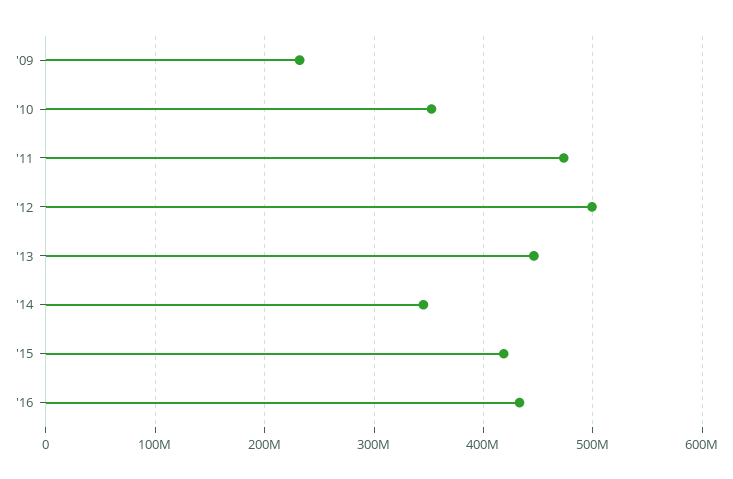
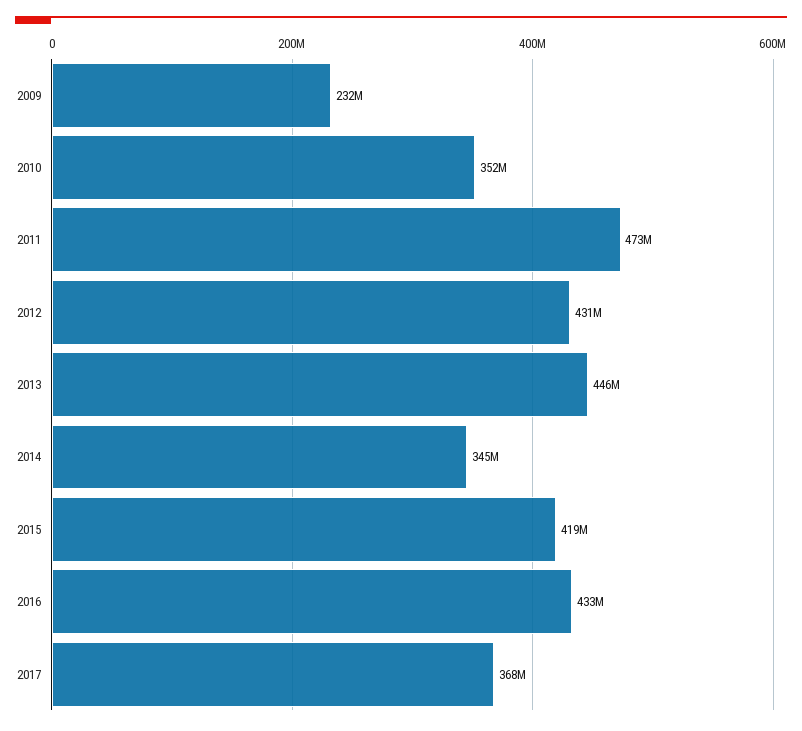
'12: 500000000 -> 431000000
2017: none -> 368000000

